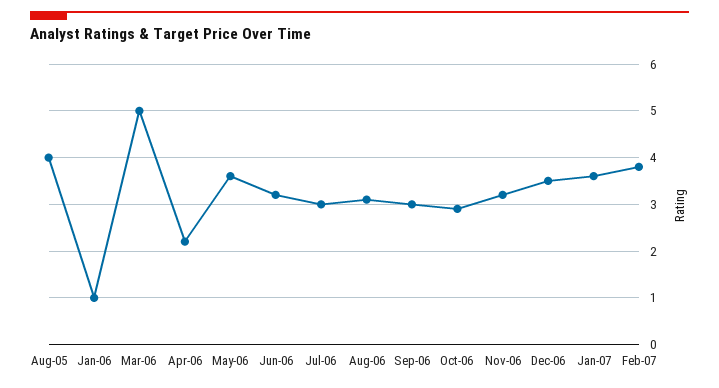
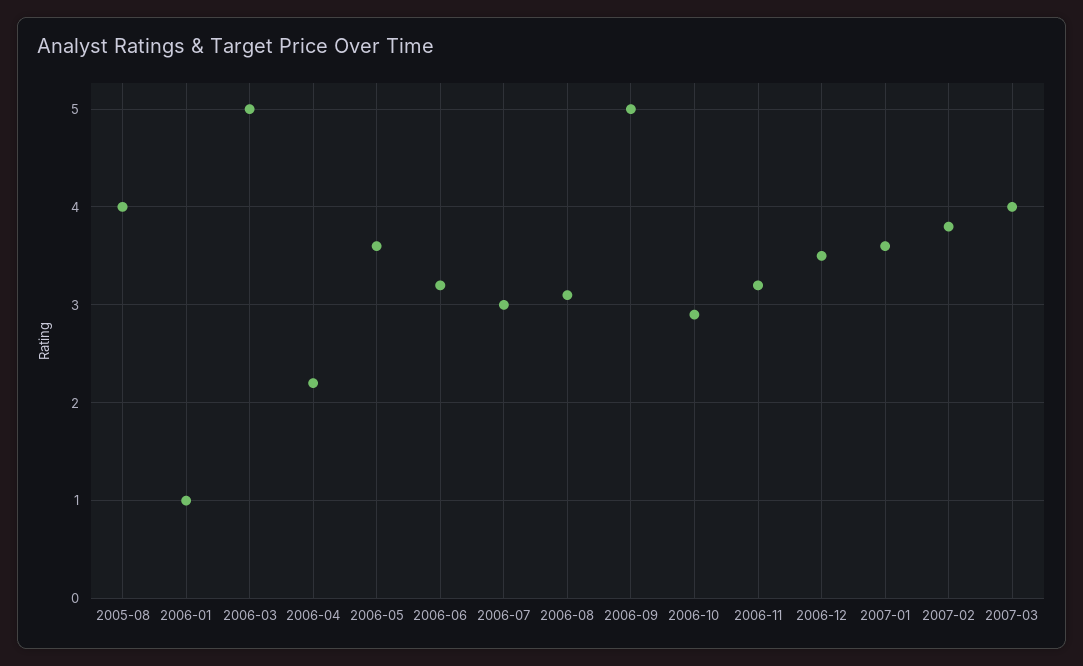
Sep-06: 3 -> 5
2007-03: none -> 4

